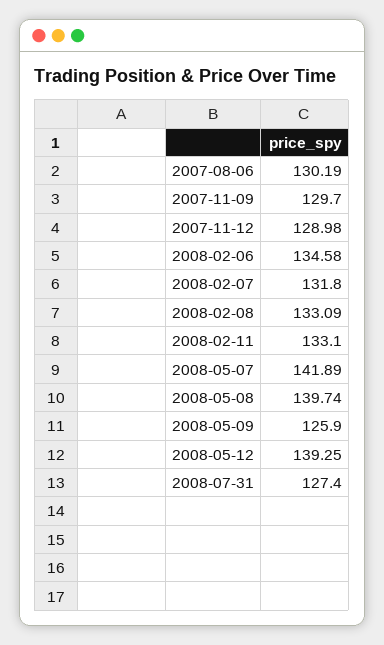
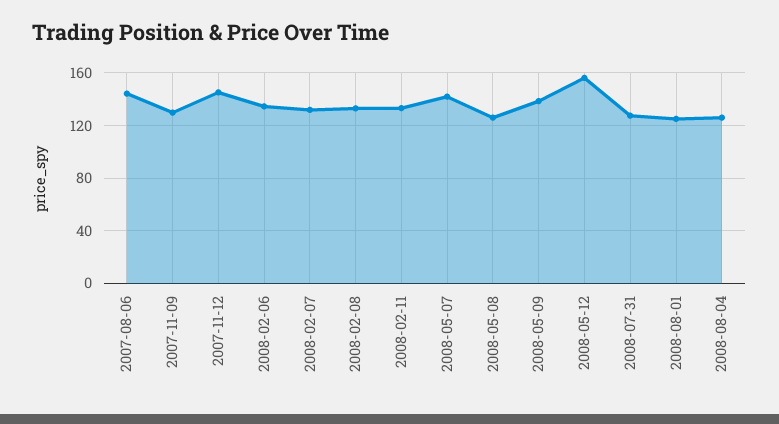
2007-08-06: 130.19 -> 145
2007-11-12: 128.98 -> 145
2008-05-08: 139.74 -> 125
2008-05-09: 125.9 -> 140
2008-05-12: 139.25 -> 155
2008-08-01: none -> 125
2008-08-04: none -> 125

